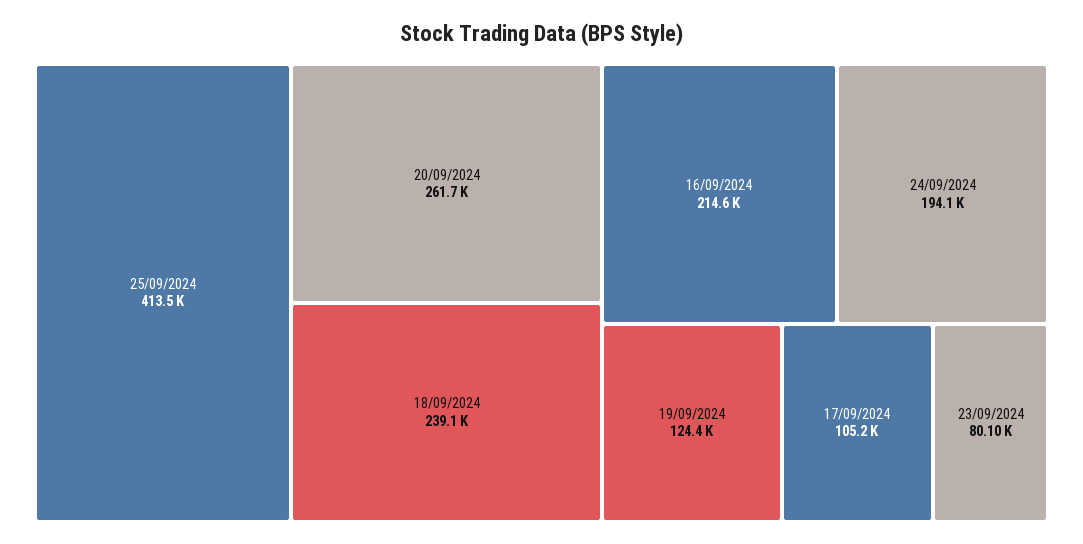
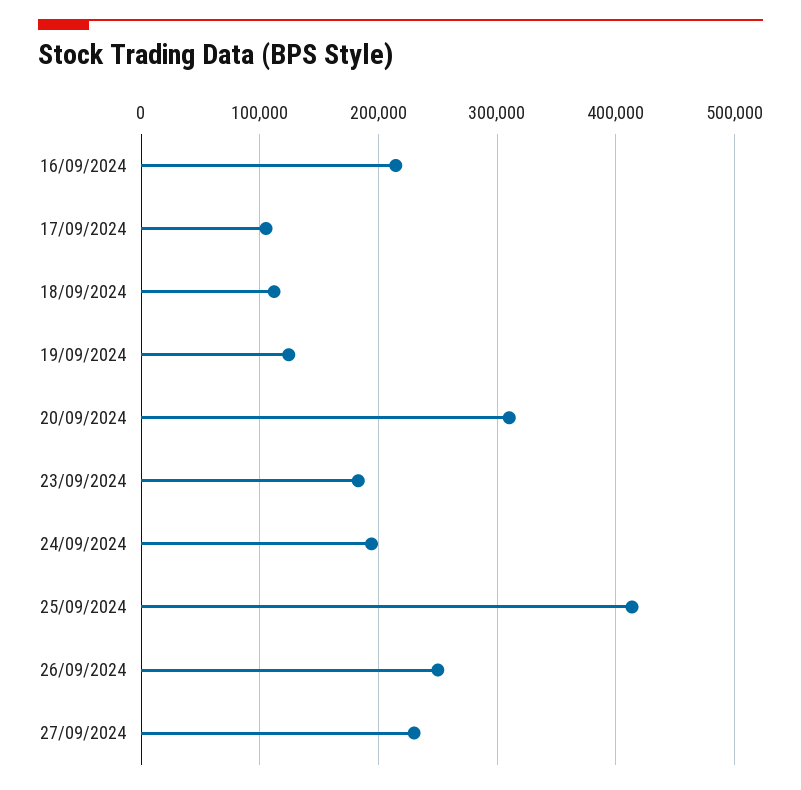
20/09/2024: 261700 -> 310000
18/09/2024: 239100 -> 110000
23/09/2024: 80100 -> 180000
26/09/2024: none -> 250000
27/09/2024: none -> 230000

